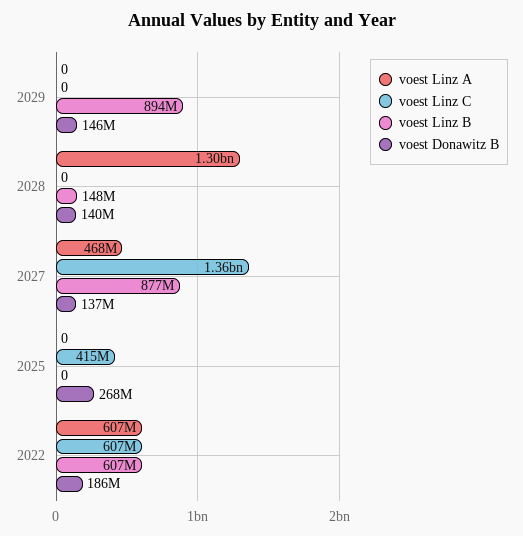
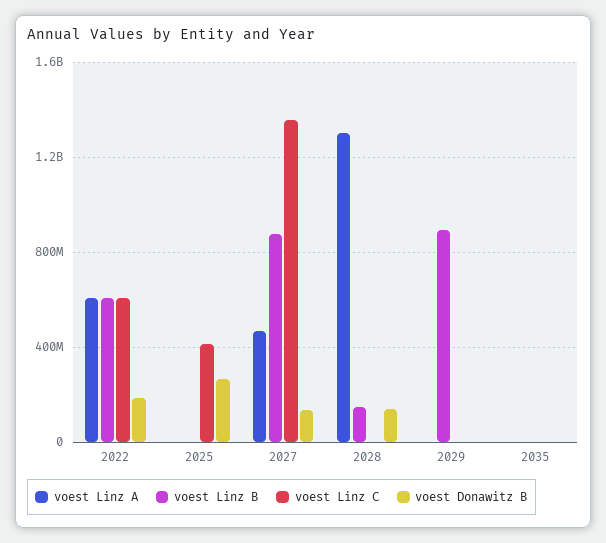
voest Donawitz B, 2029: 146000000 -> 0
voest Linz A, 2035: none -> 0
voest Linz B, 2035: none -> 0
voest Linz C, 2035: none -> 0
voest Donawitz B, 2035: none -> 0

